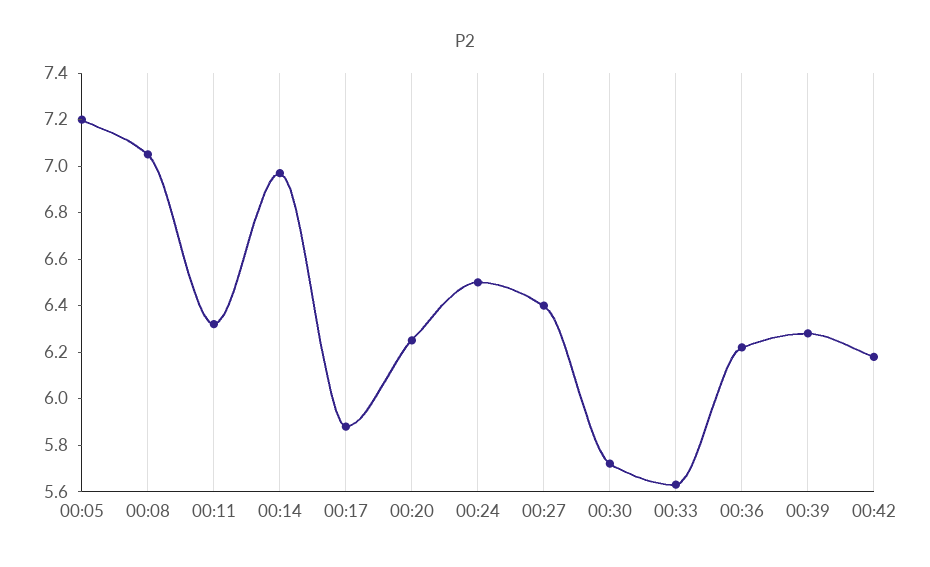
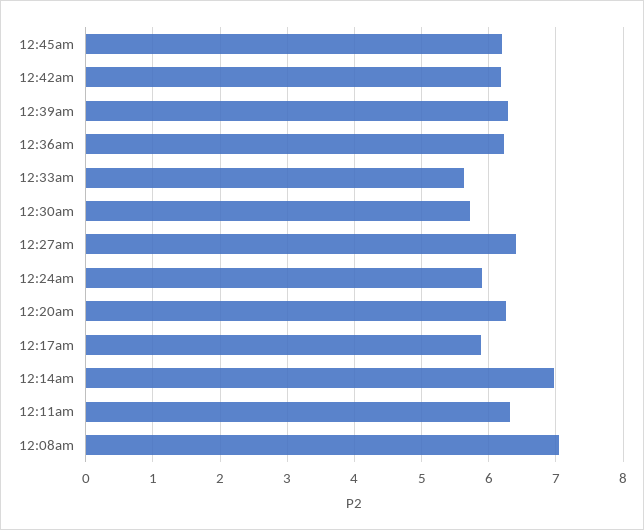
00:05: 7.2 -> none
00:24: 6.5 -> 5.9
12:45am: none -> 6.2

